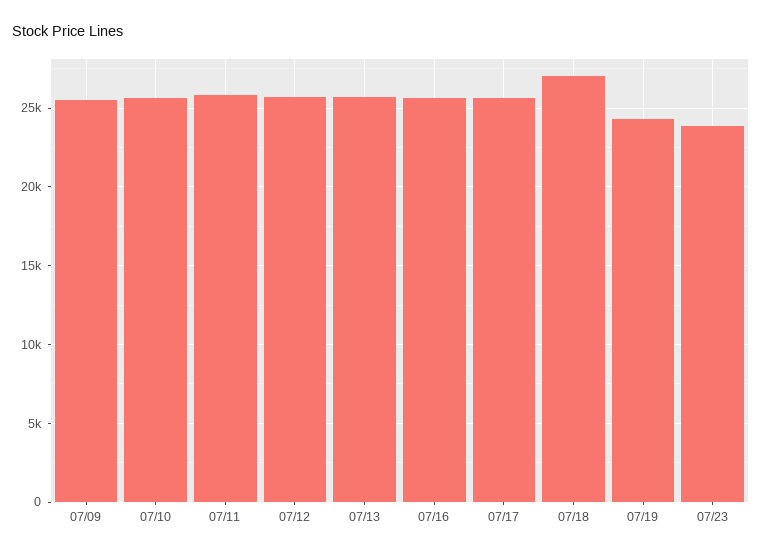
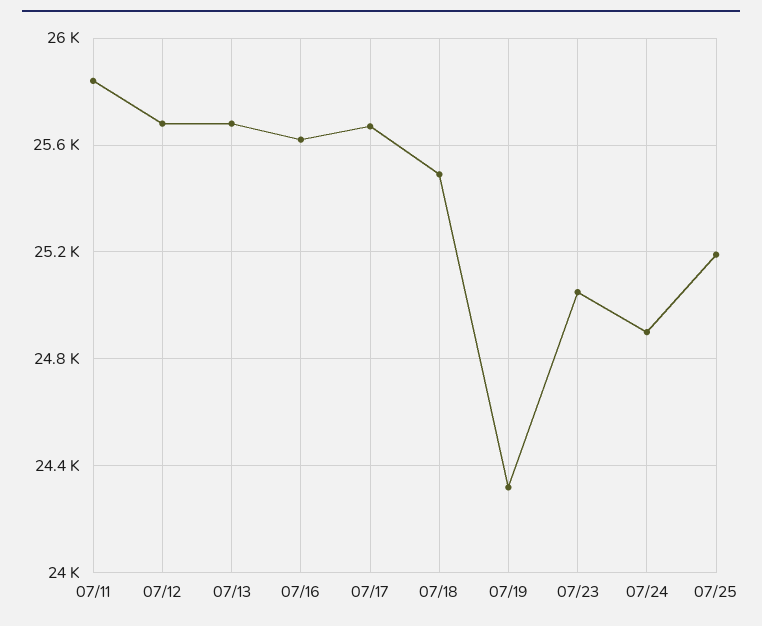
07/09: 25500 -> none
07/10: 25500 -> none
07/18: 27000 -> 25500
07/23: 24000 -> 25050
07/24: none -> 24900
07/25: none -> 25200

